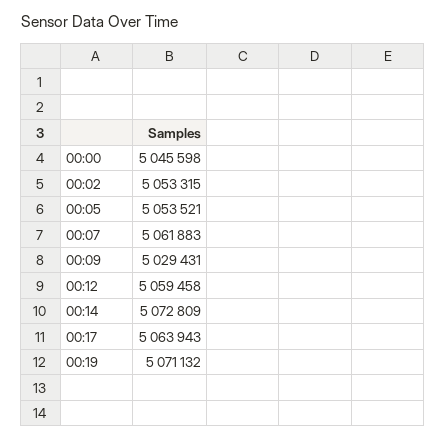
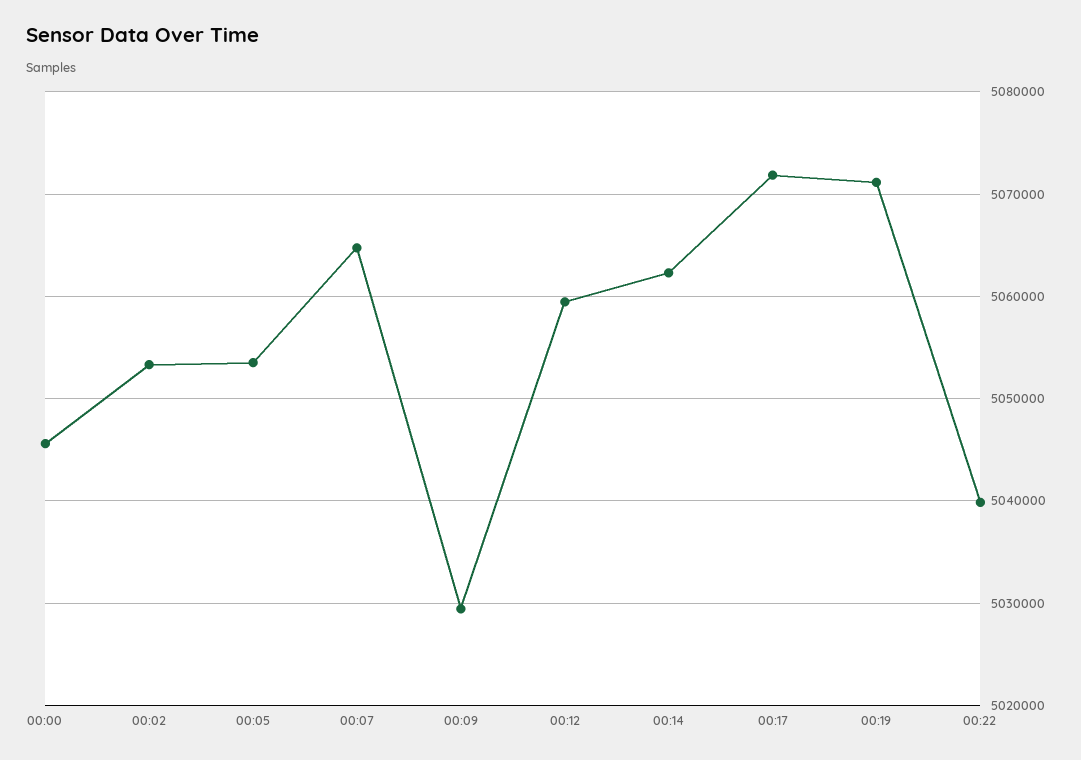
00:07: 5061883 -> 5065000
00:14: 5072809 -> 5062000
00:17: 5063943 -> 5072000
00:22: none -> 5040000

